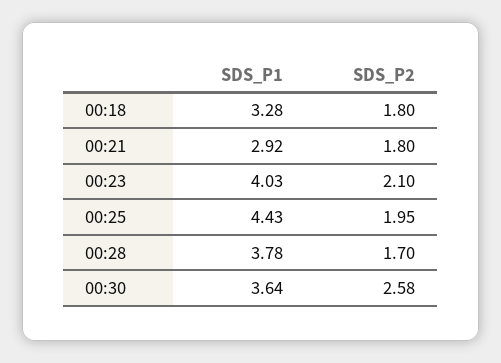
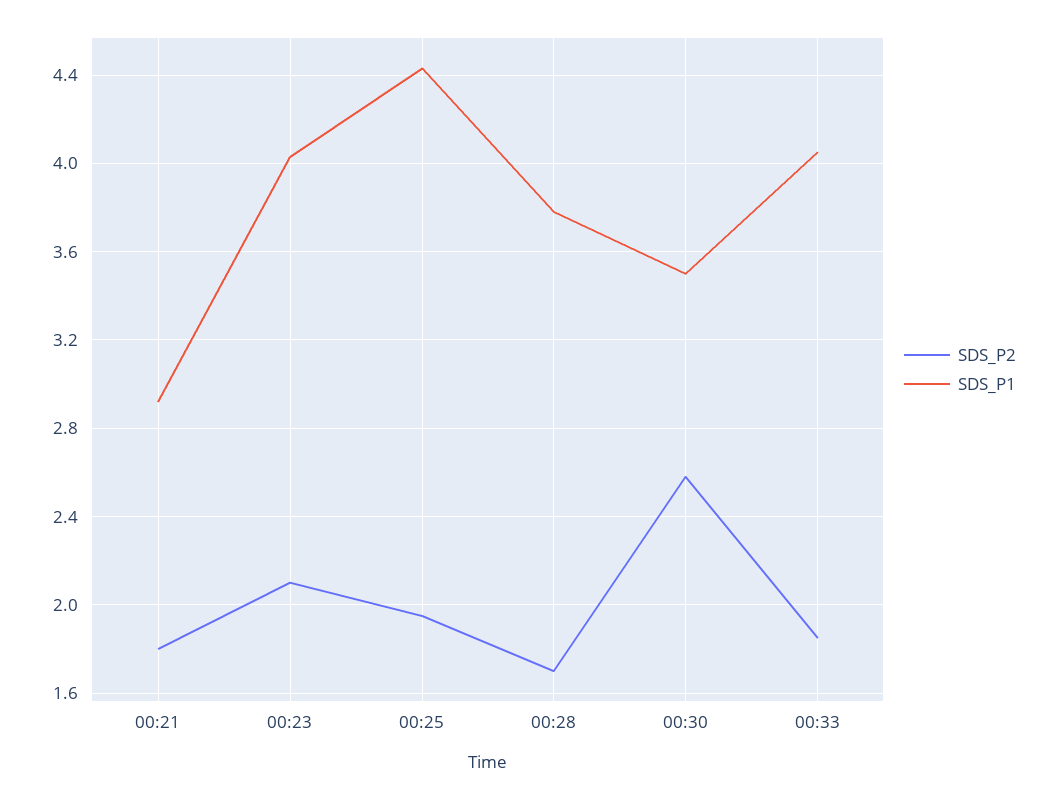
SDS_P1, 00:18: 3.28 -> none
SDS_P2, 00:18: 1.8 -> none
SDS_P1, 00:30: 3.64 -> 3.5
SDS_P2, 00:33: none -> 1.85
SDS_P1, 00:33: none -> 4.05

